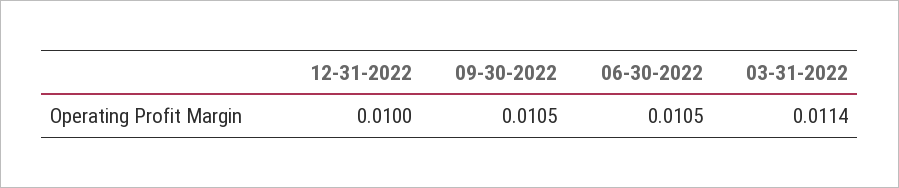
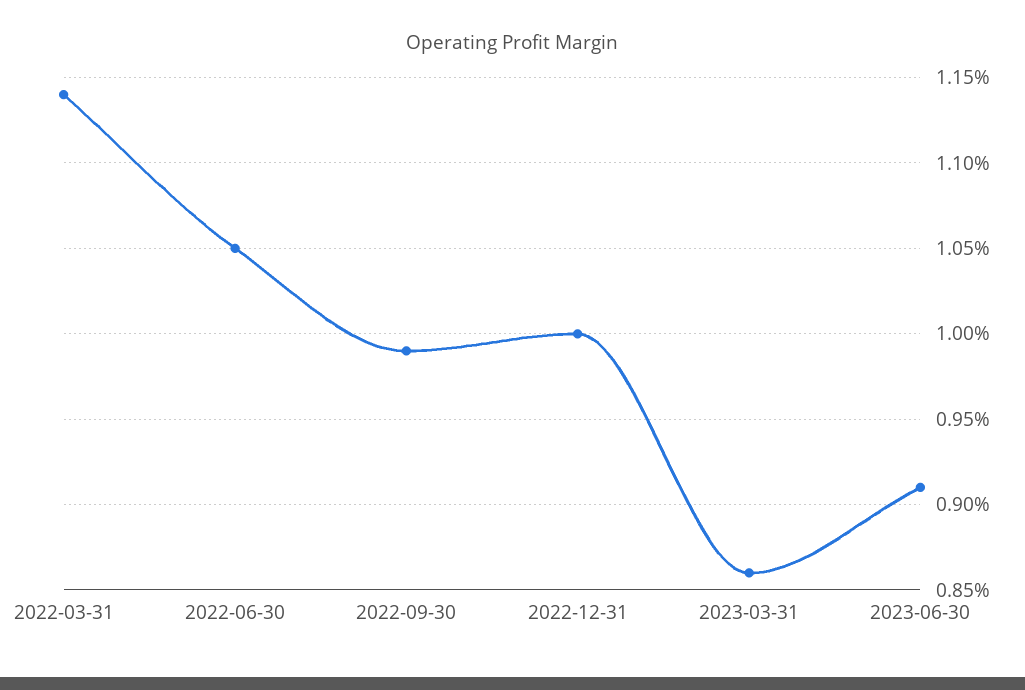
09-30-2022: 0.0105 -> 0.0099
2023-03-31: none -> 0.0086
2023-06-30: none -> 0.0091

